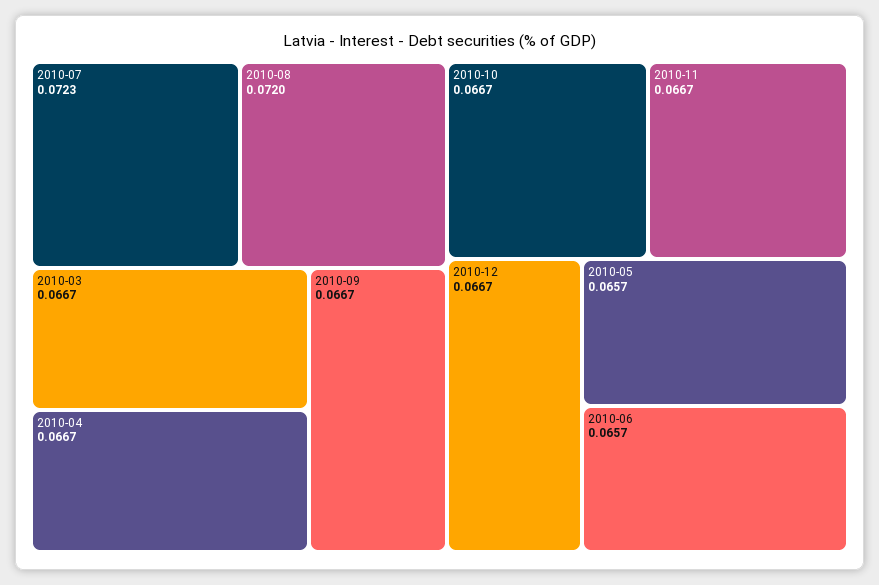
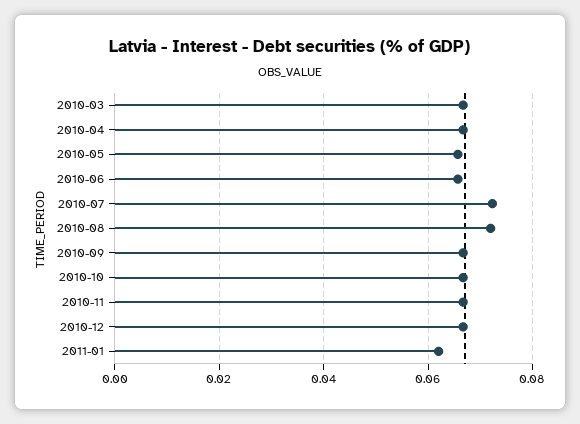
2011-01: none -> 0.062

